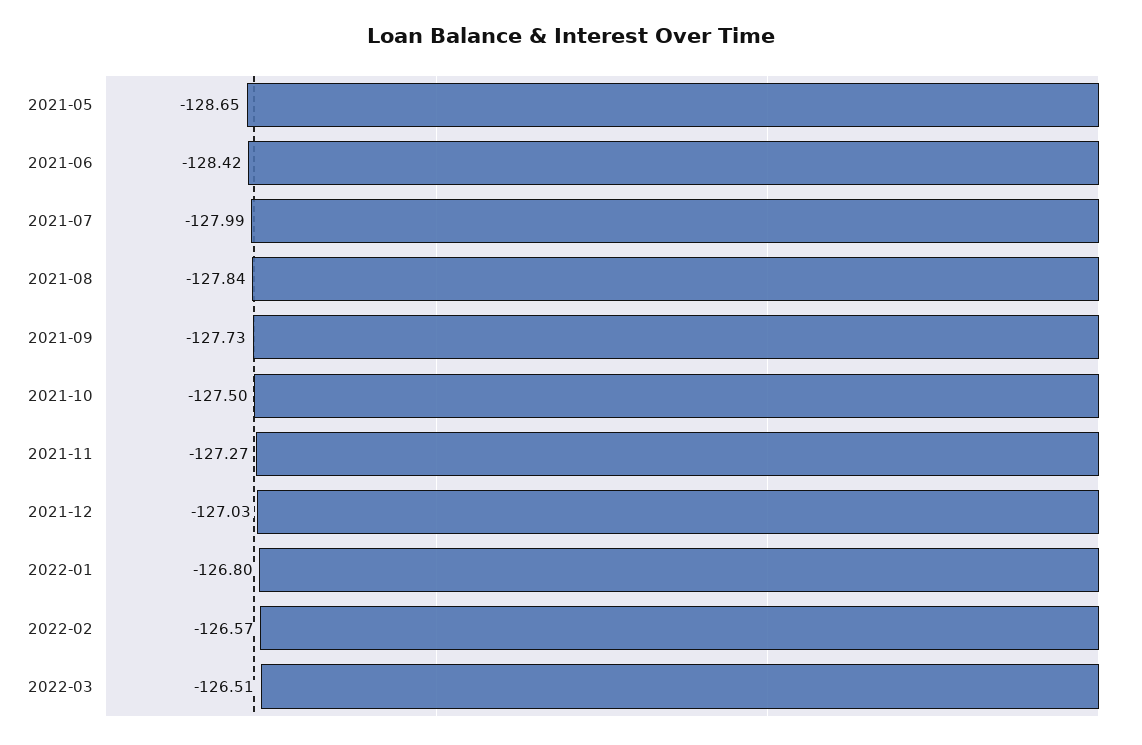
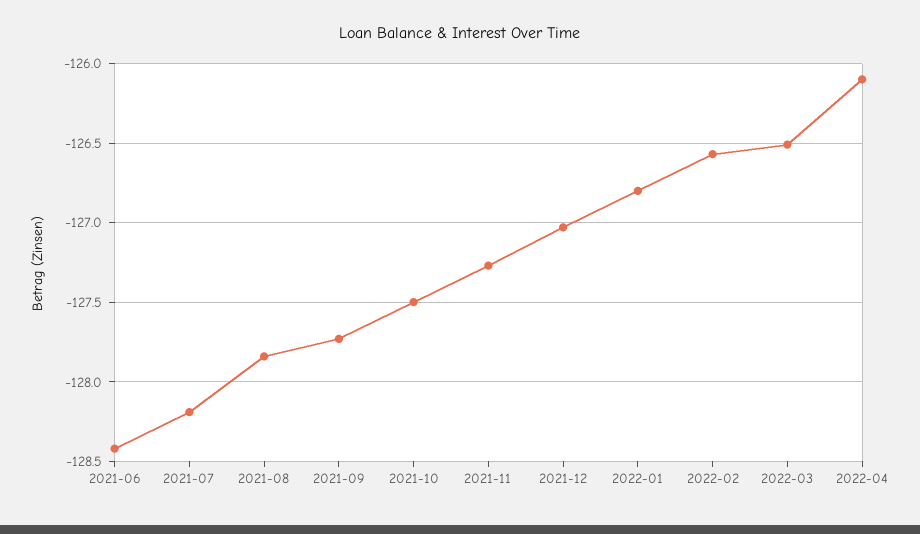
2021-05: -128.65 -> none
2021-07: -127.99 -> -128.2
2022-04: none -> -126.1

